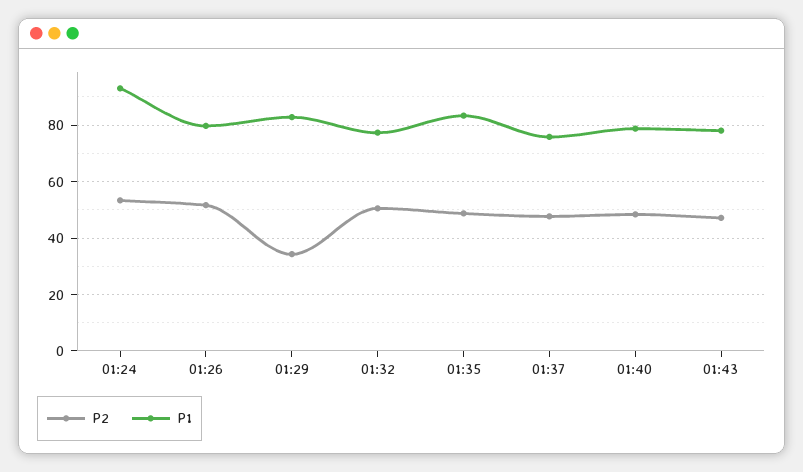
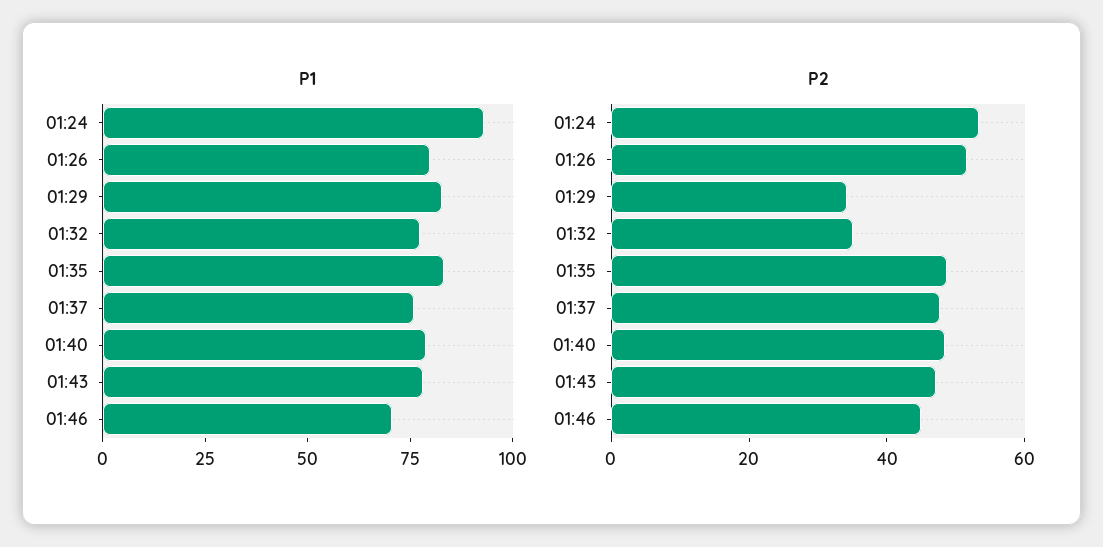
P2, 01:32: 50 -> 35
P1, 01:46: none -> 70
P2, 01:46: none -> 45

